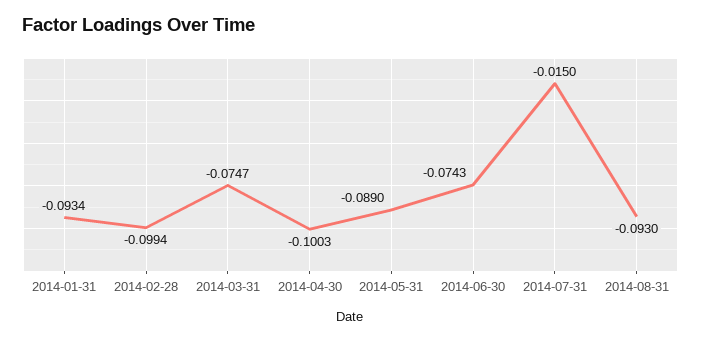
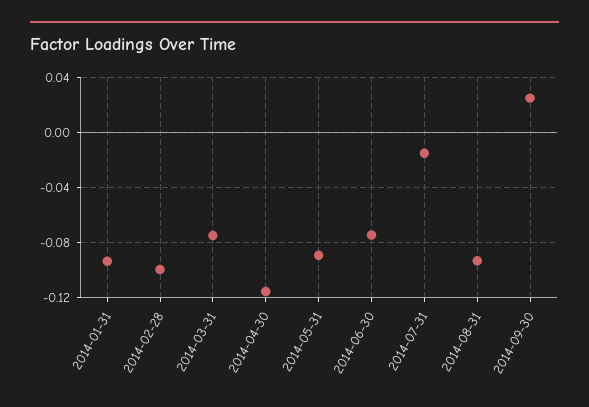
2014-04-30: -0.1003 -> -0.115
2014-09-30: none -> 0.025

